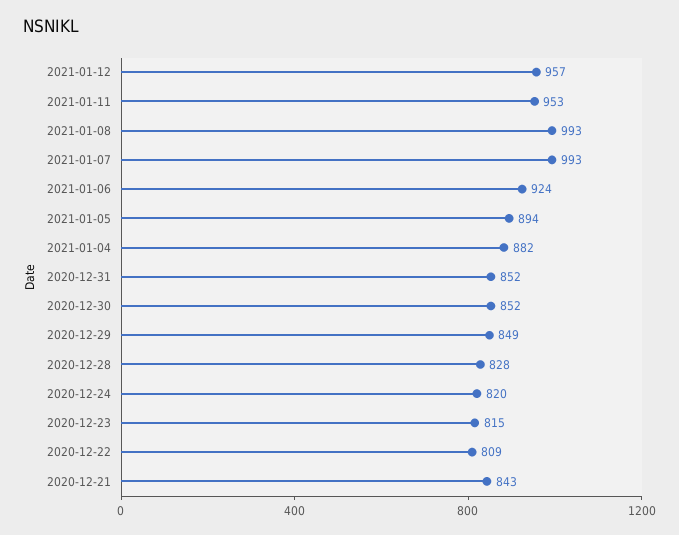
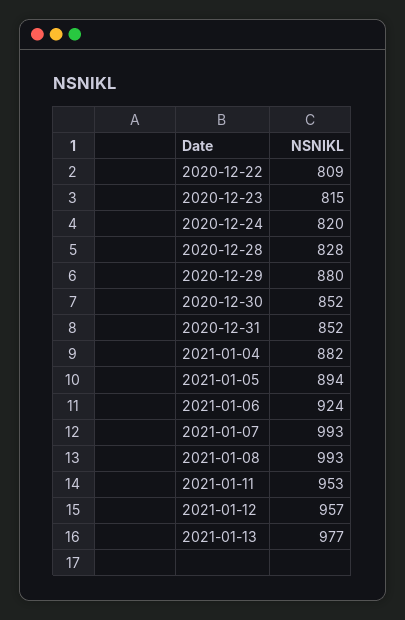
2020-12-29: 849 -> 880
2020-12-21: 843 -> none
2021-01-13: none -> 977

